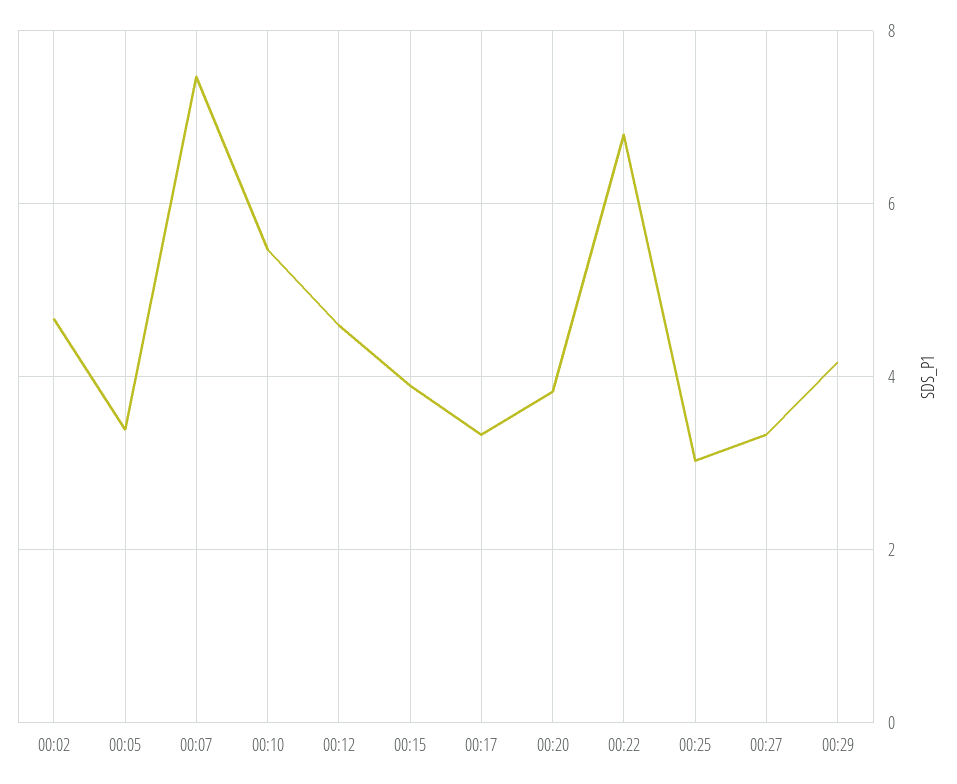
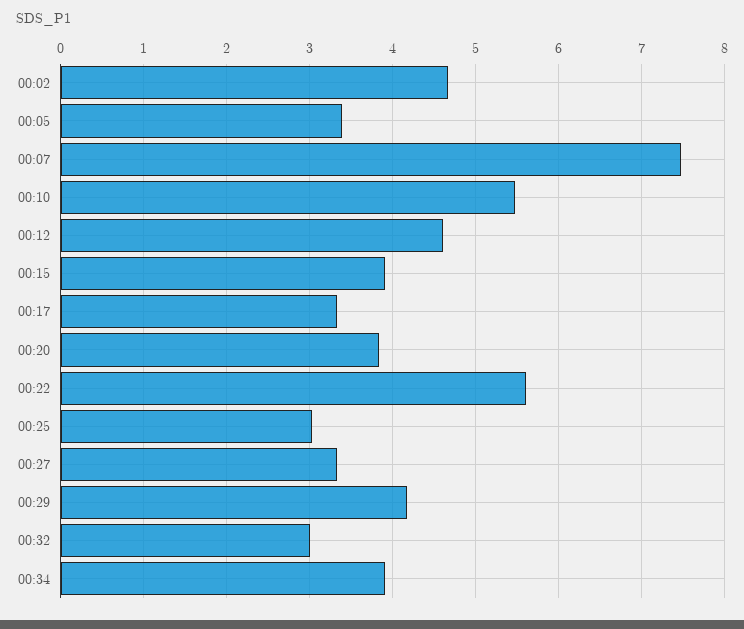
00:22: 6.8 -> 5.6
00:32: none -> 3
00:34: none -> 3.9

